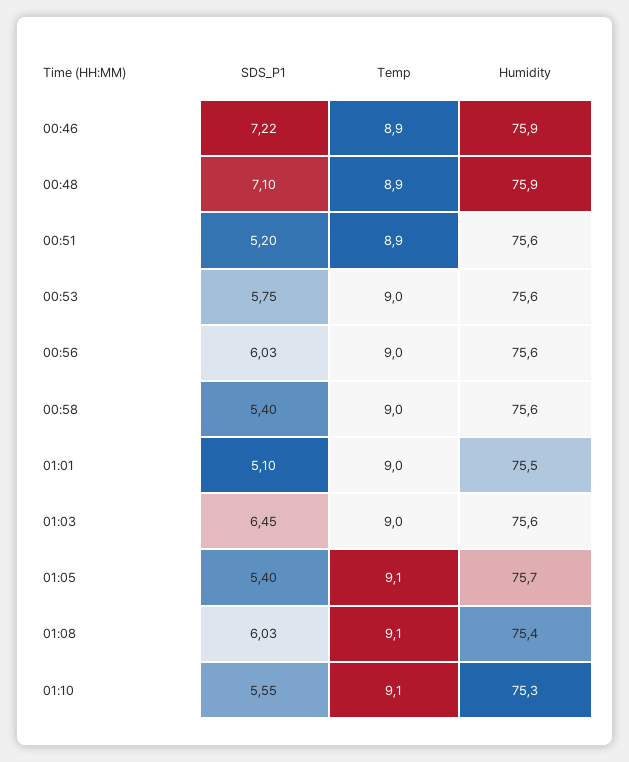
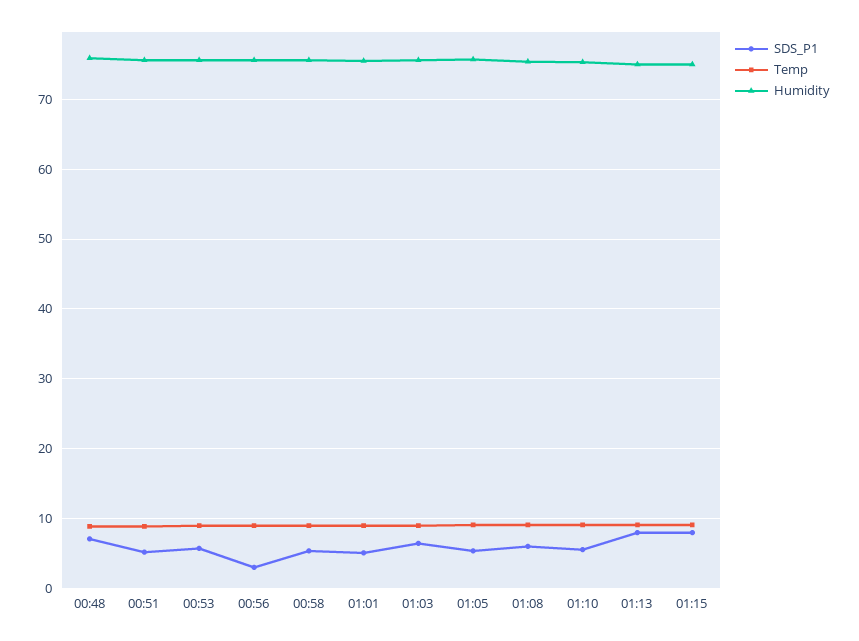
SDS_P1, 00:46: 7.22 -> none
Temp, 00:46: 8.9 -> none
Humidity, 00:46: 75.9 -> none
SDS_P1, 00:56: 6.03 -> 3
SDS_P1, 01:13: none -> 8
Temp, 01:13: none -> 9
Humidity, 01:13: none -> 75
SDS_P1, 01:15: none -> 8
Temp, 01:15: none -> 9
Humidity, 01:15: none -> 75

